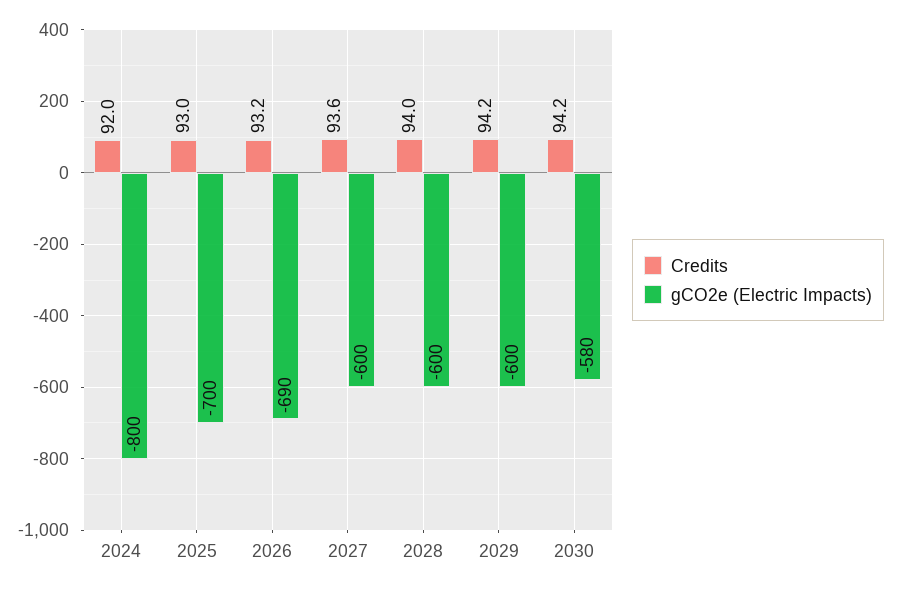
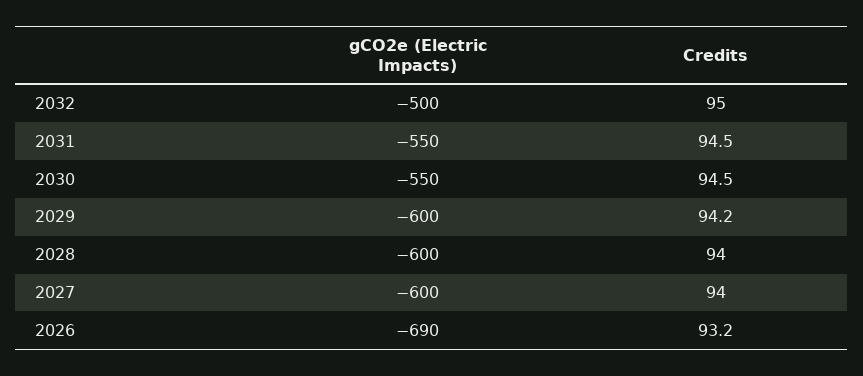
Credits, 2024: 92 -> none
gCO2e (Electric Impacts), 2024: -800 -> none
Credits, 2025: 93 -> none
gCO2e (Electric Impacts), 2025: -700 -> none
Credits, 2027: 93.6 -> 94
Credits, 2030: 94.2 -> 94.5
gCO2e (Electric Impacts), 2030: -580 -> -550
gCO2e (Electric Impacts), 2032: none -> -500
Credits, 2032: none -> 95
gCO2e (Electric Impacts), 2031: none -> -550
Credits, 2031: none -> 94.5

